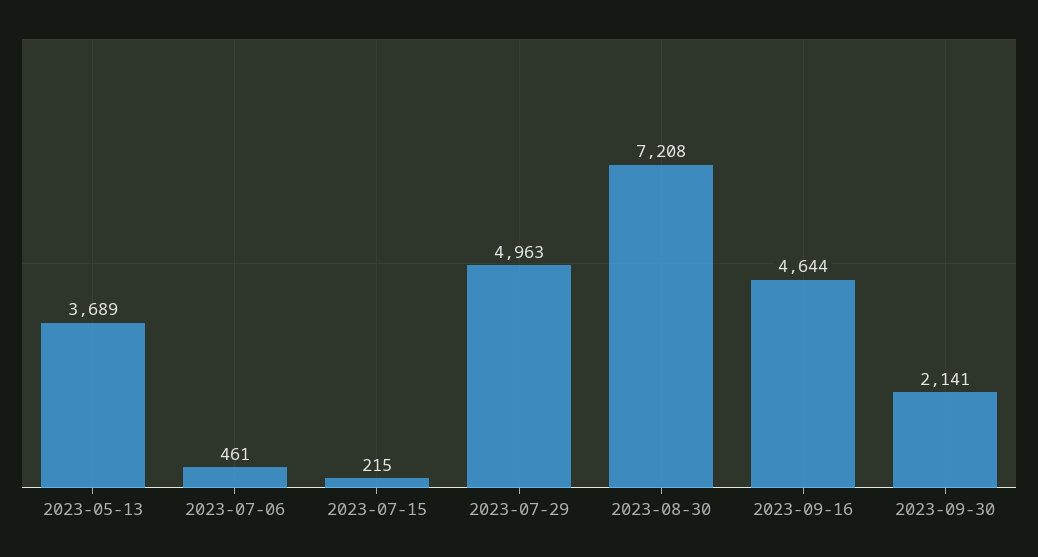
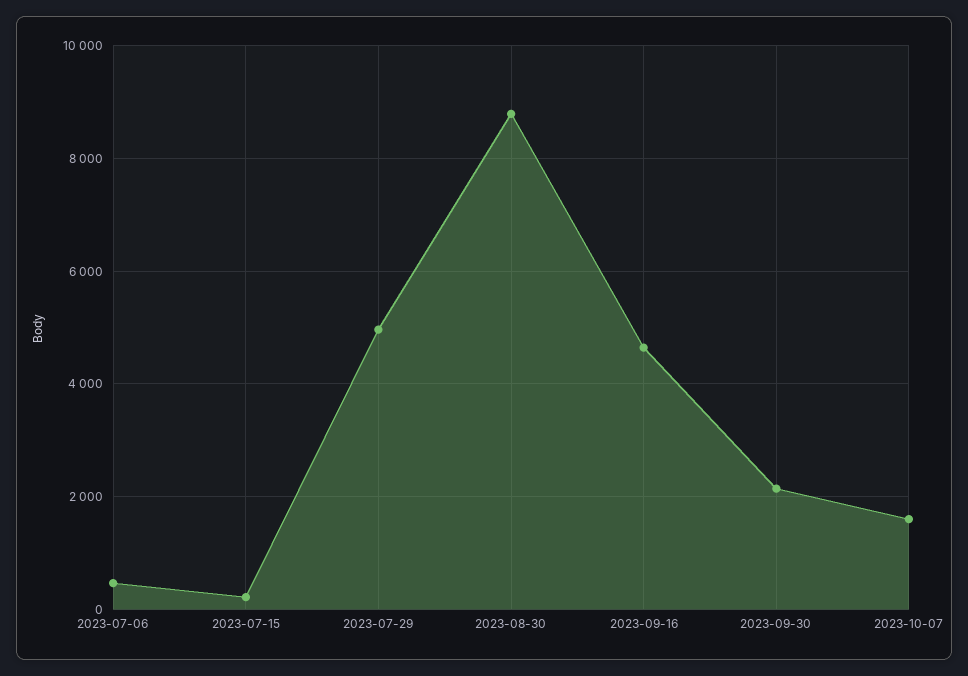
2023-05-13: 3689 -> none
2023-08-30: 7208 -> 8800
2023-10-07: none -> 1600

